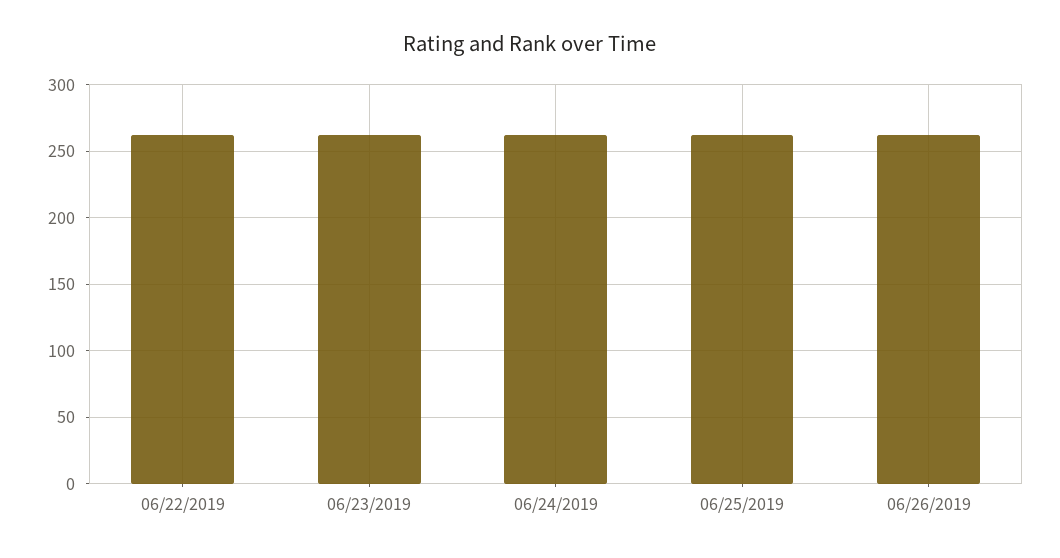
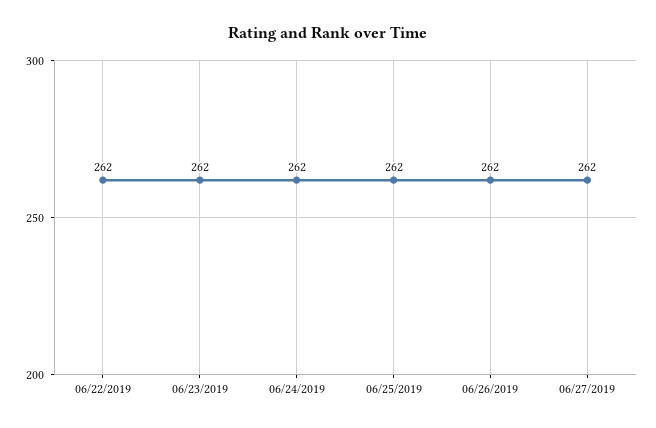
06/27/2019: none -> 262

